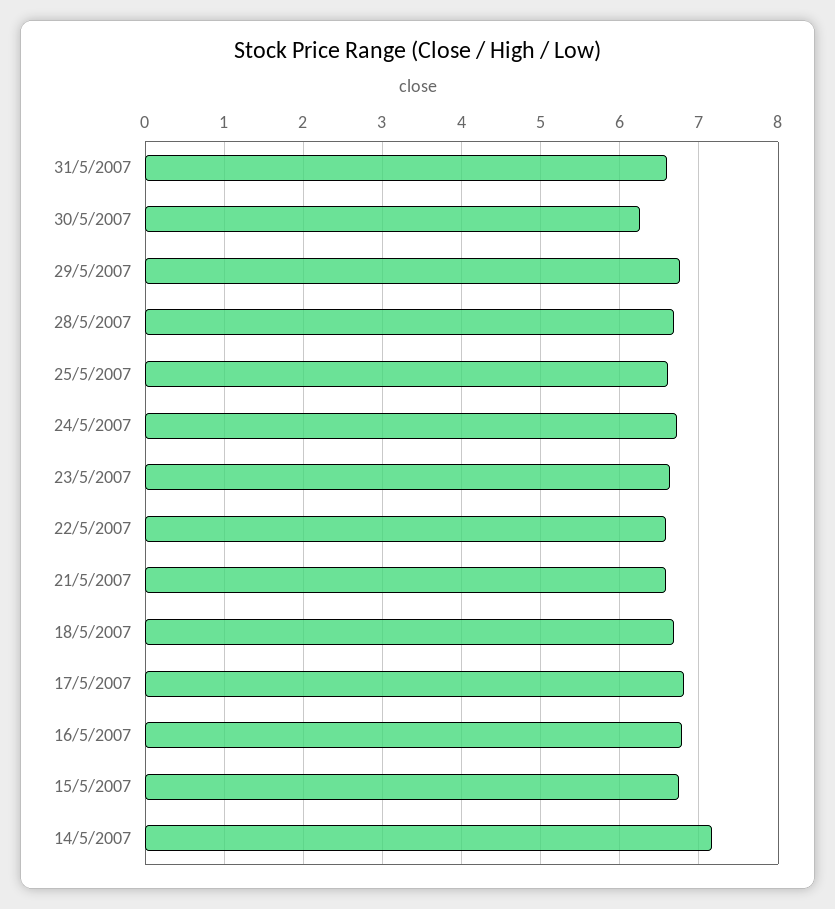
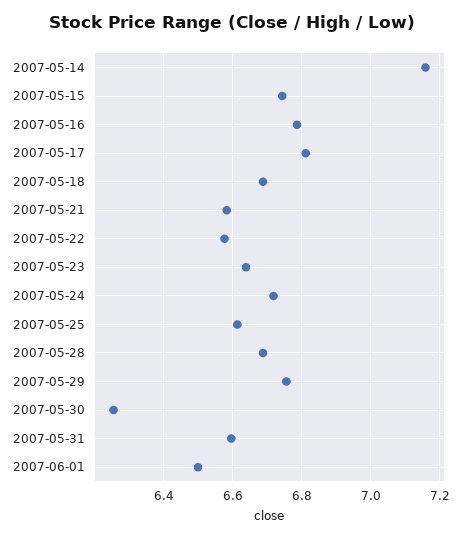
2007-06-01: none -> 6.5

